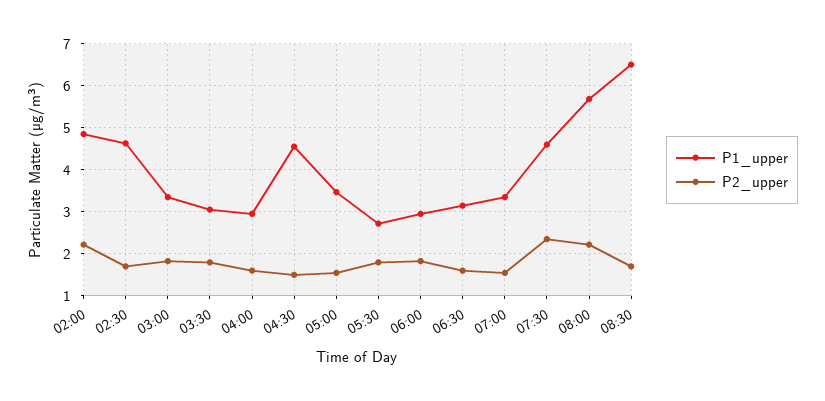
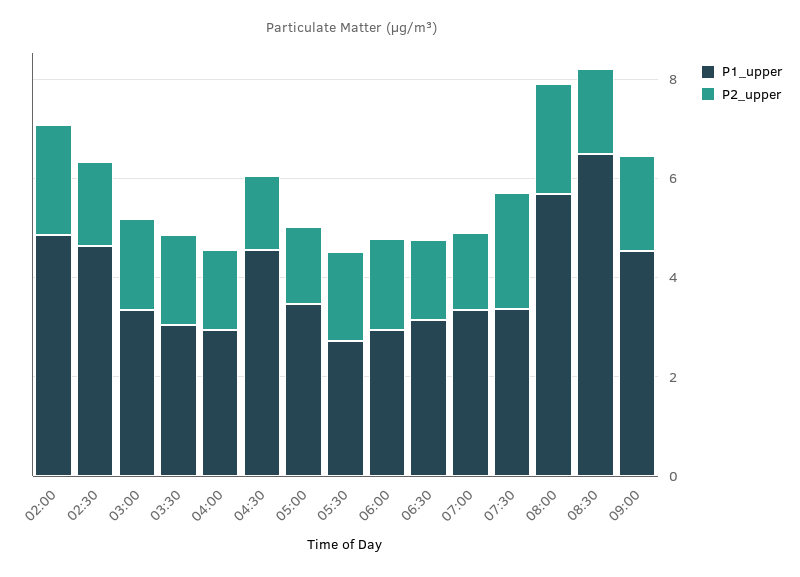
P1_upper, 07:30: 4.6 -> 3.5
P1_upper, 09:00: none -> 4.5
P2_upper, 09:00: none -> 2

